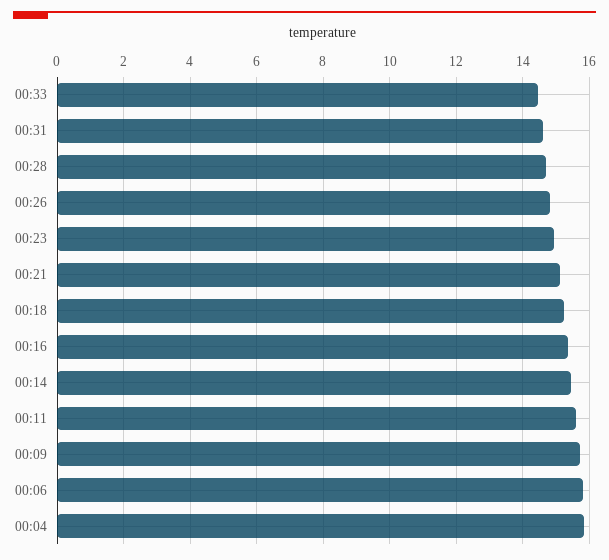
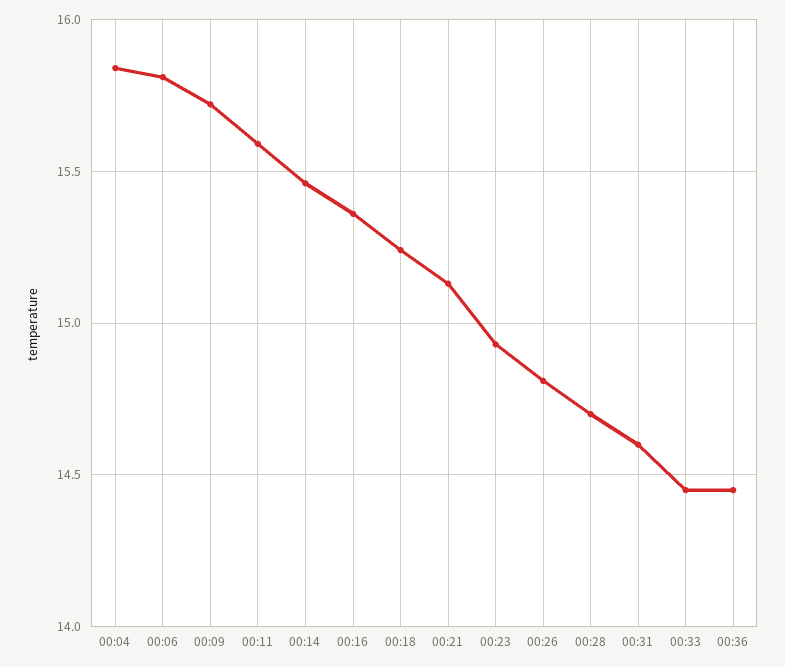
00:36: none -> 14.45

